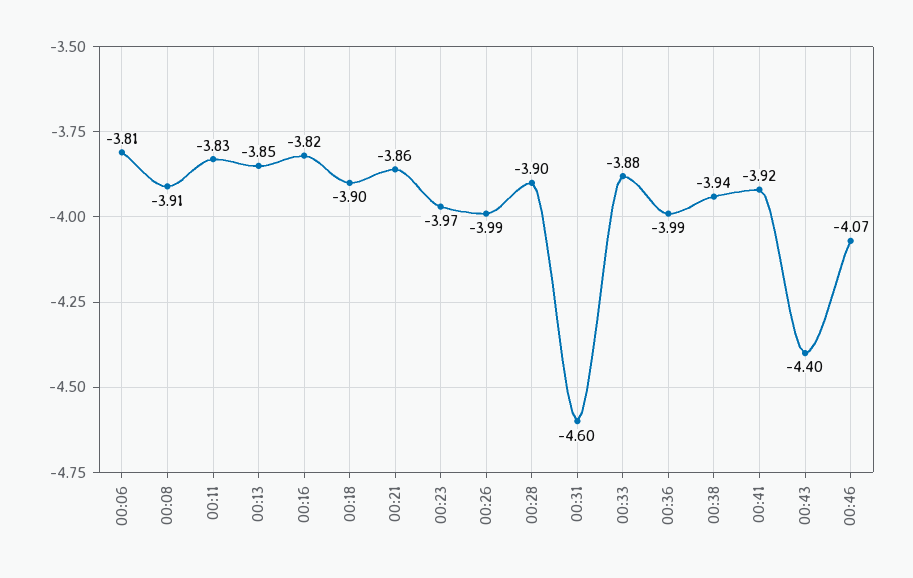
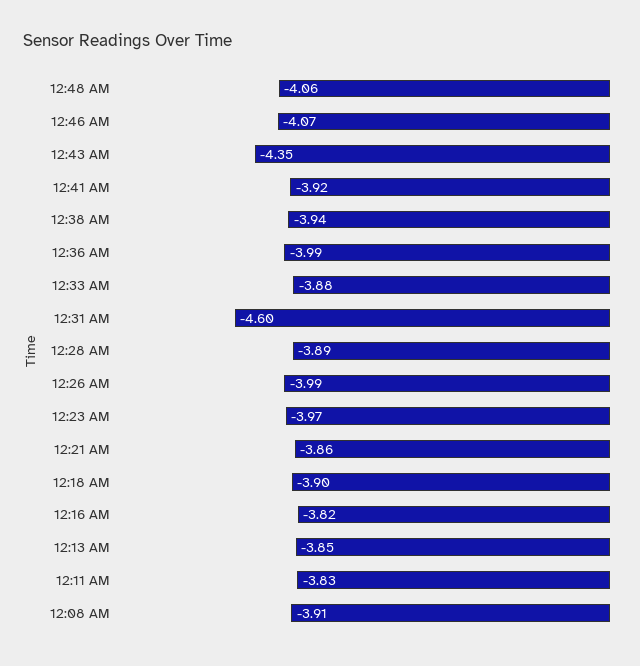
00:06: -3.81 -> none
00:28: -3.9 -> -3.89
00:43: -4.4 -> -4.35
12:48 AM: none -> -4.06

